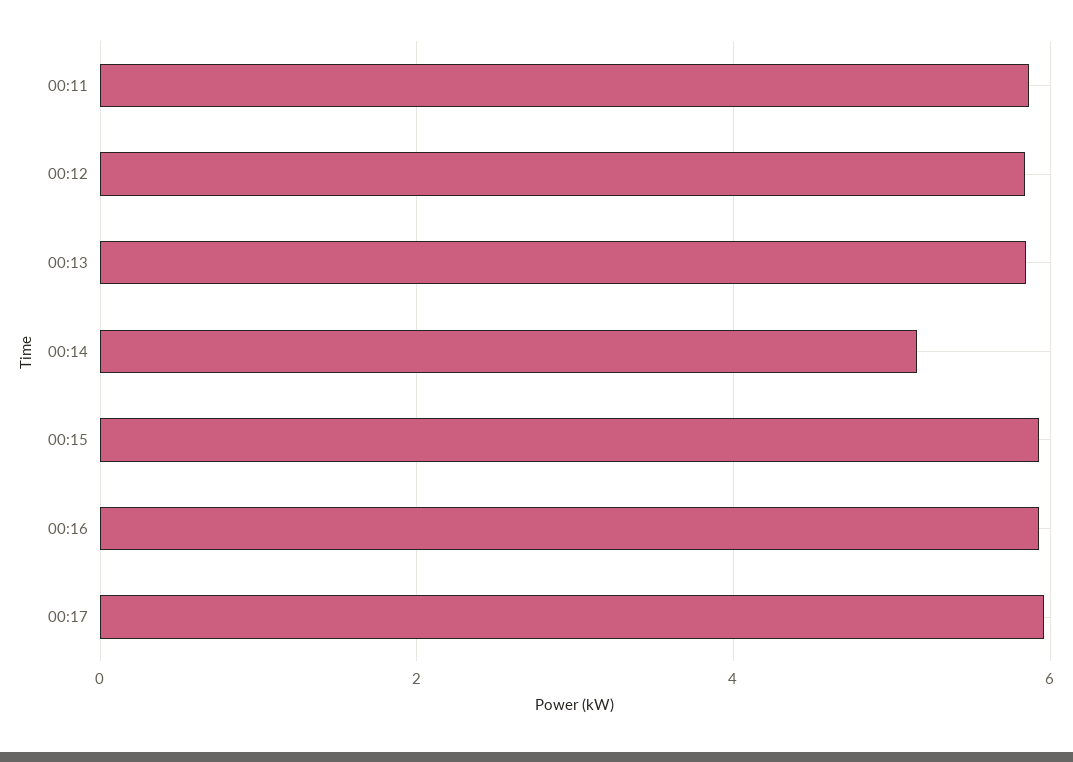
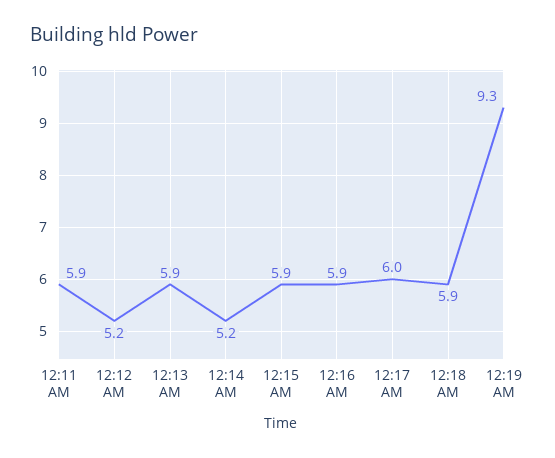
00:12: 5.8 -> 5.2
12:18 AM: none -> 5.9
12:19 AM: none -> 9.3

